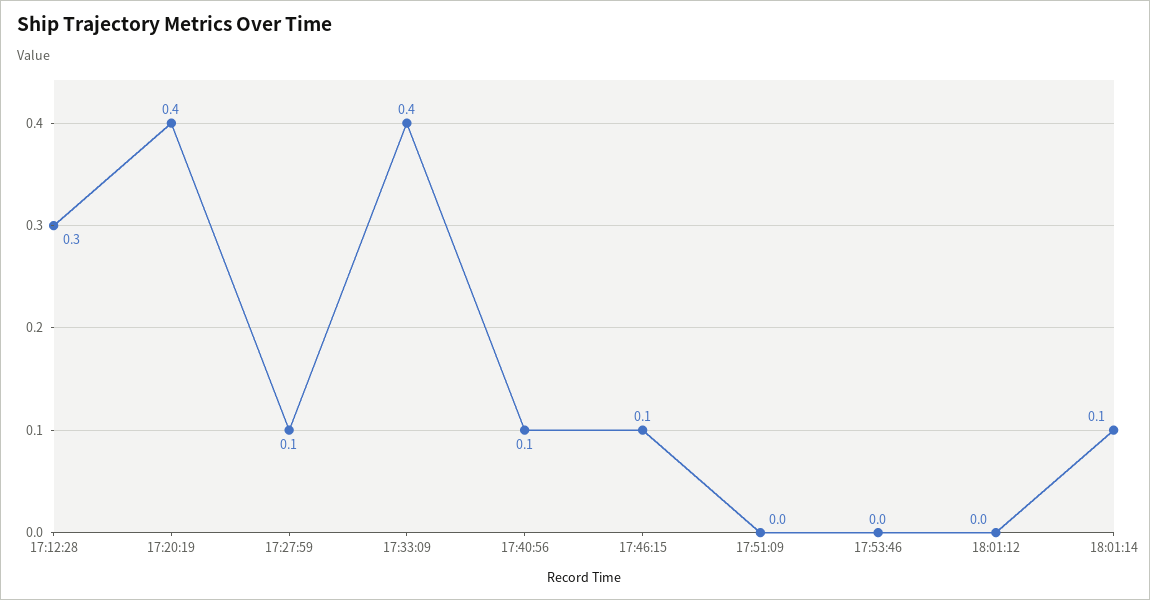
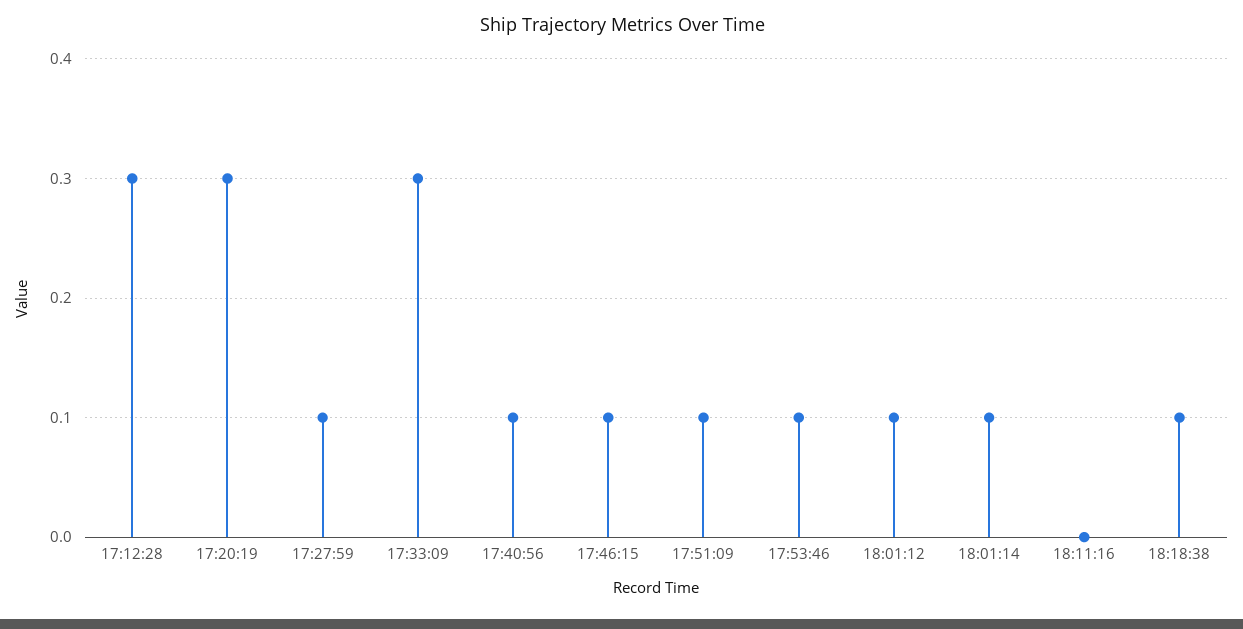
17:20:19: 0.4 -> 0.3
17:33:09: 0.4 -> 0.3
17:51:09: 0 -> 0.1
17:53:46: 0 -> 0.1
18:01:12: 0 -> 0.1
18:11:16: none -> 0
18:18:38: none -> 0.1

